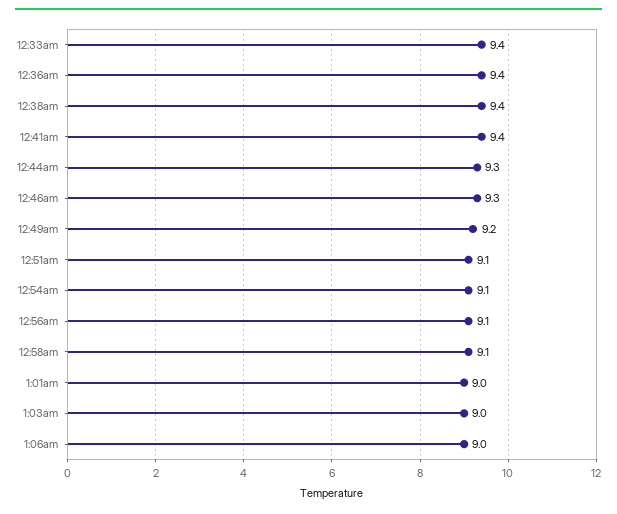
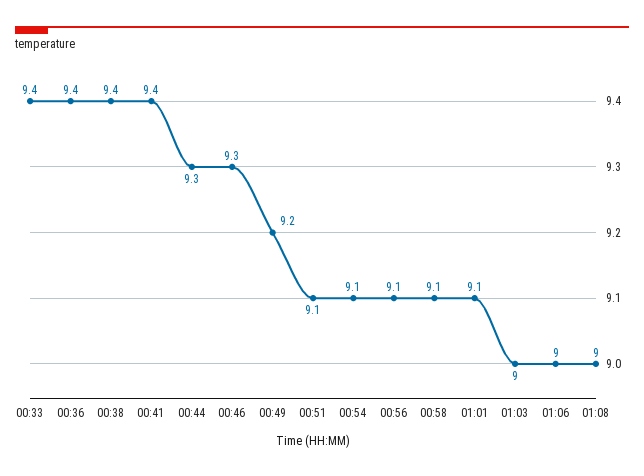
1:01am: 9 -> 9.1
01:08: none -> 9

